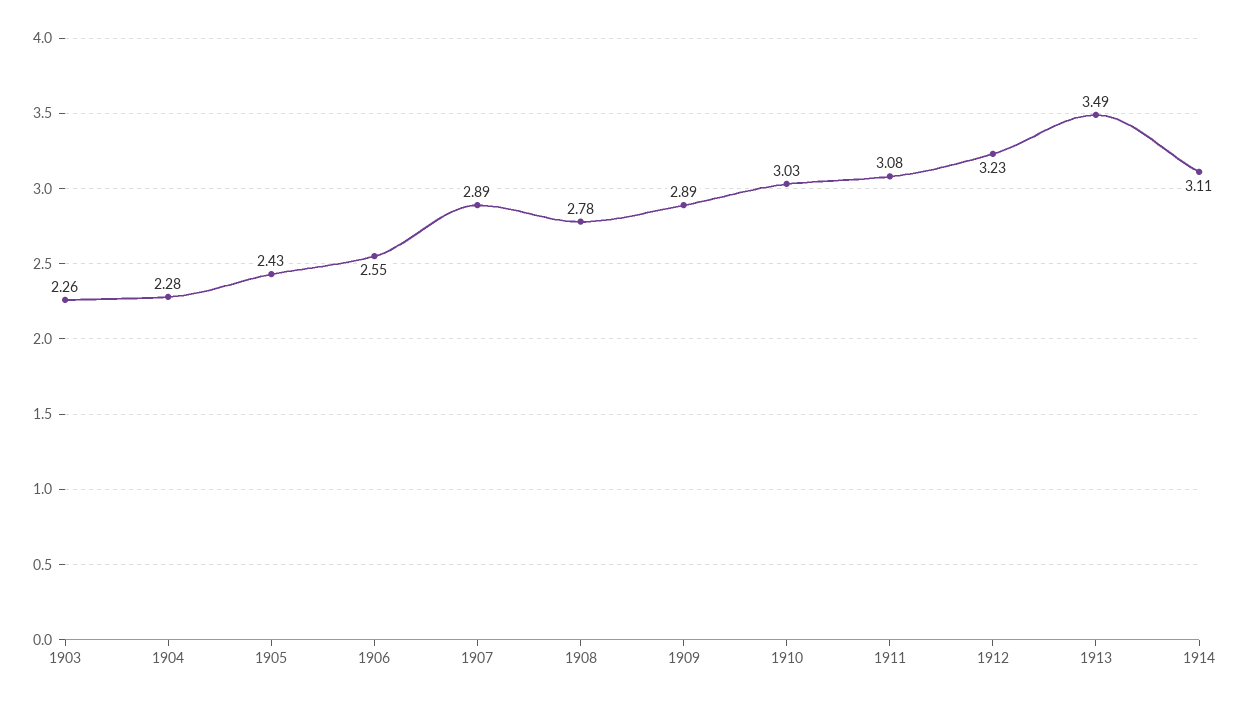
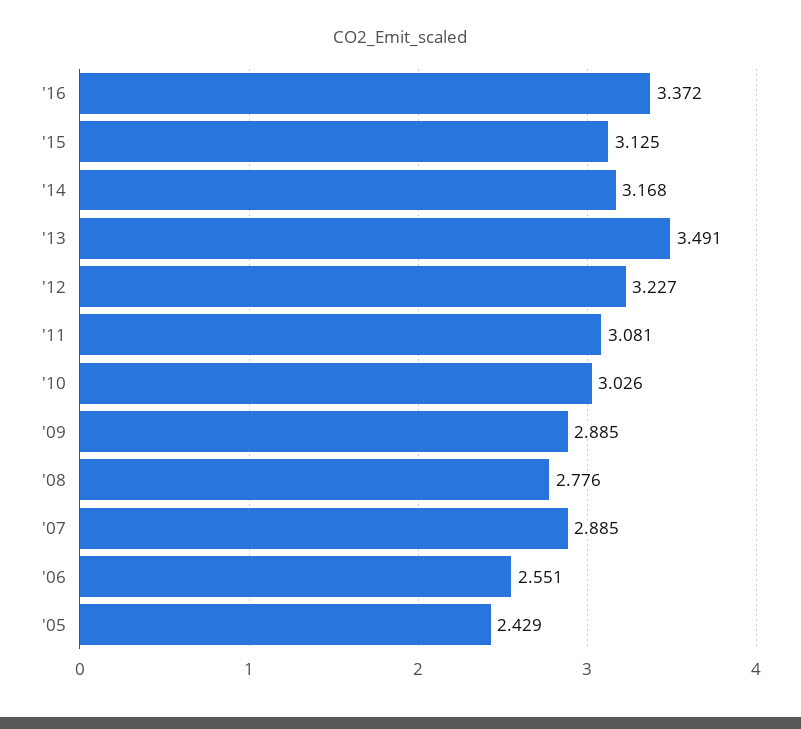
1903: 2.26 -> none
1904: 2.28 -> none
1914: 3.11 -> 3.168
'16: none -> 3.372
'15: none -> 3.125

